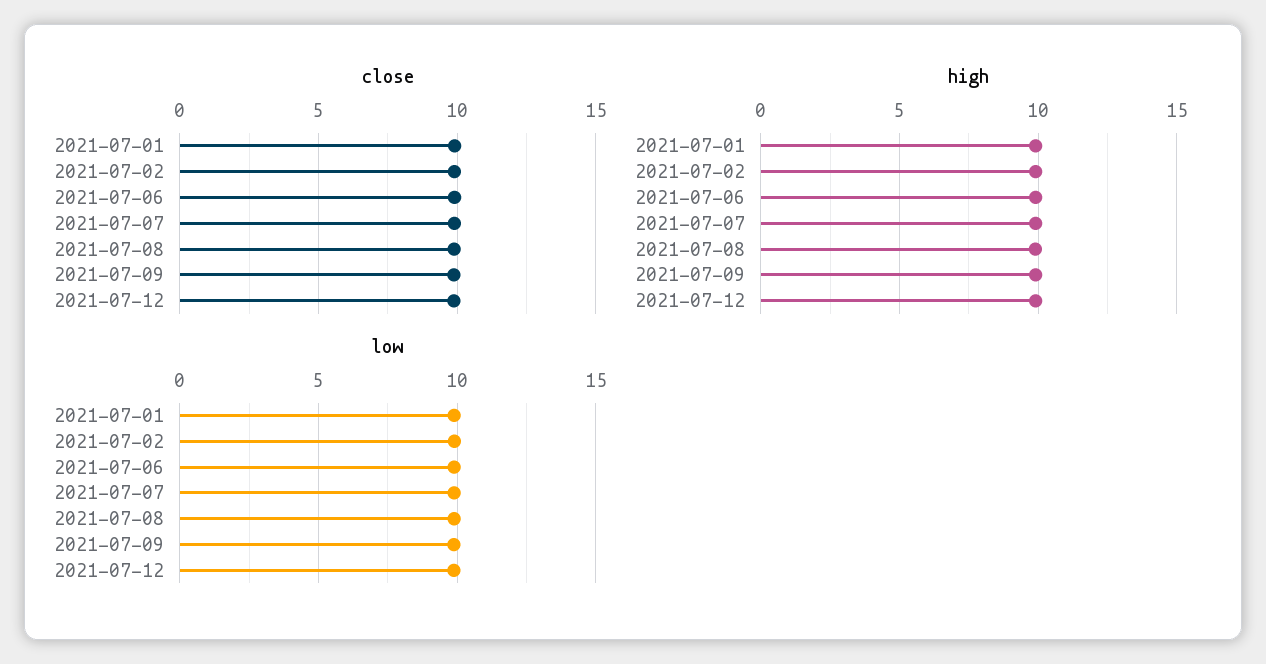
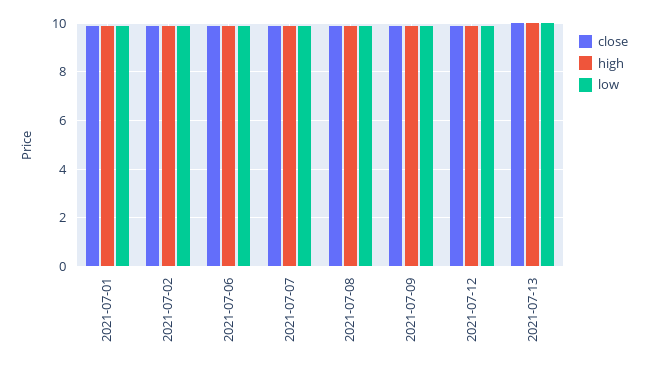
close, 2021-07-13: none -> 10
high, 2021-07-13: none -> 10
low, 2021-07-13: none -> 10

